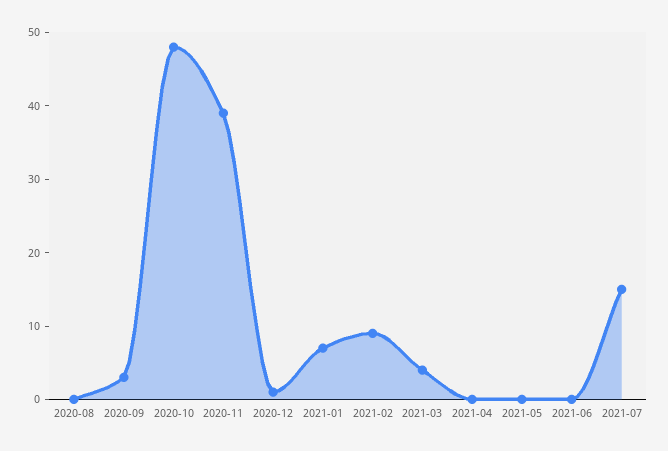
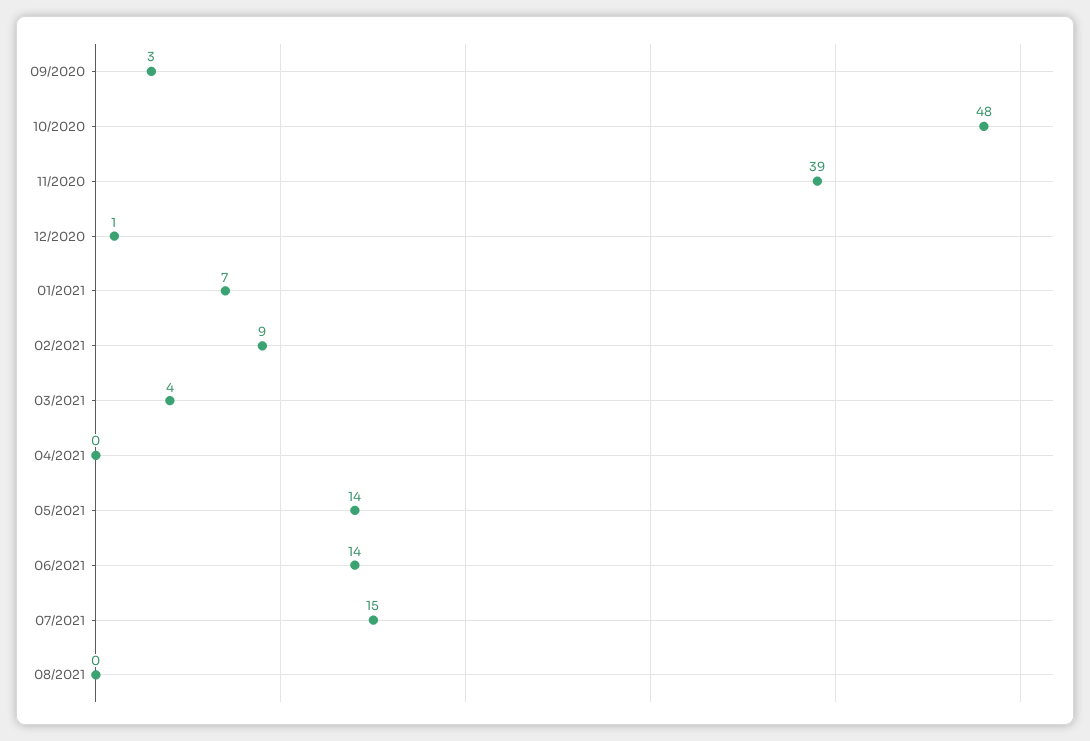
2020-08: 0 -> none
2021-05: 0 -> 14
2021-06: 0 -> 14
08/2021: none -> 0

